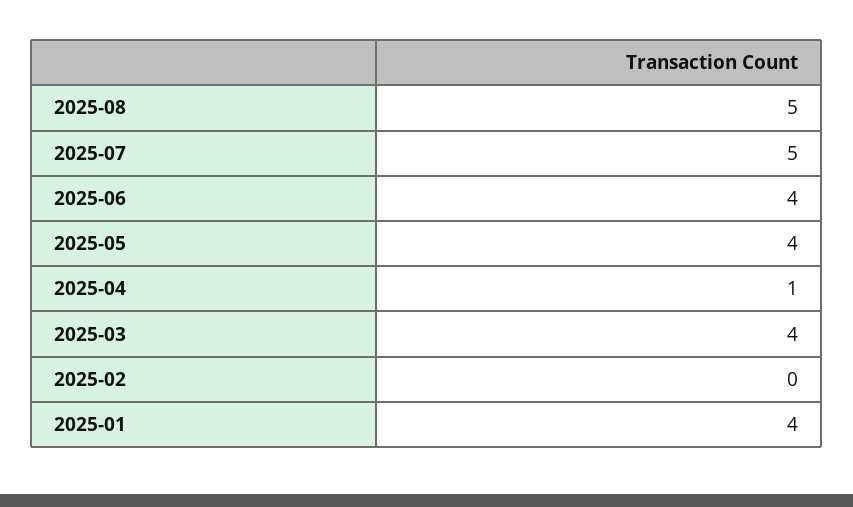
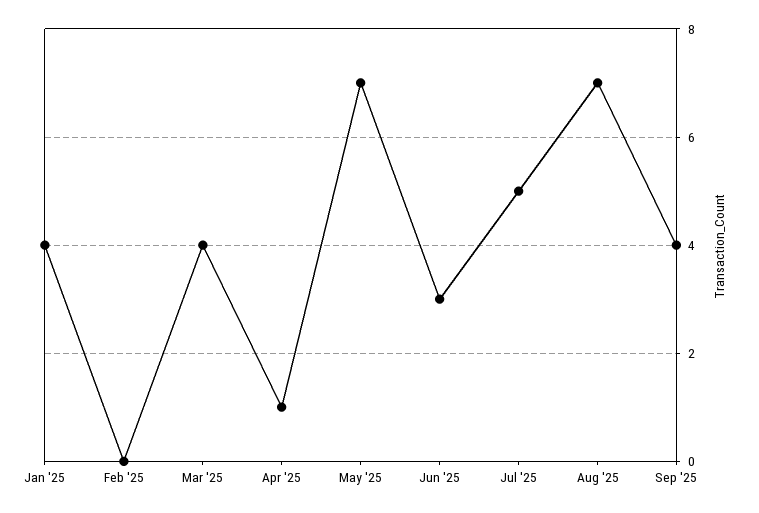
2025-08: 5 -> 7
2025-06: 4 -> 3
2025-05: 4 -> 7
Sep '25: none -> 4

